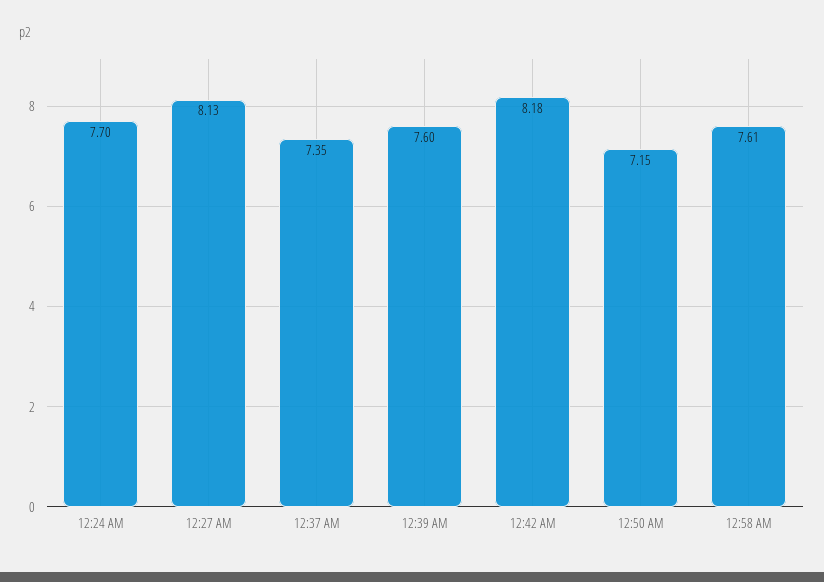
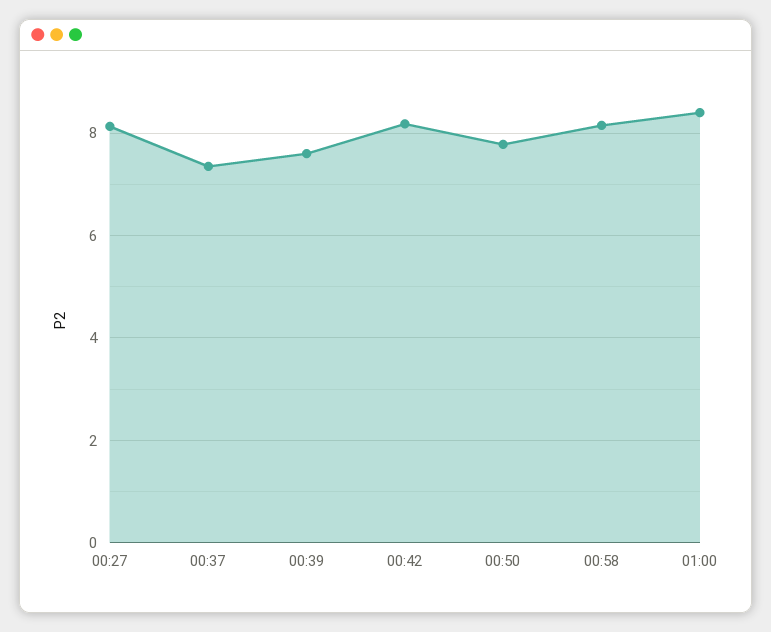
12:24 AM: 7.7 -> none
12:50 AM: 7.15 -> 7.8
12:58 AM: 7.61 -> 8.2
01:00: none -> 8.4

